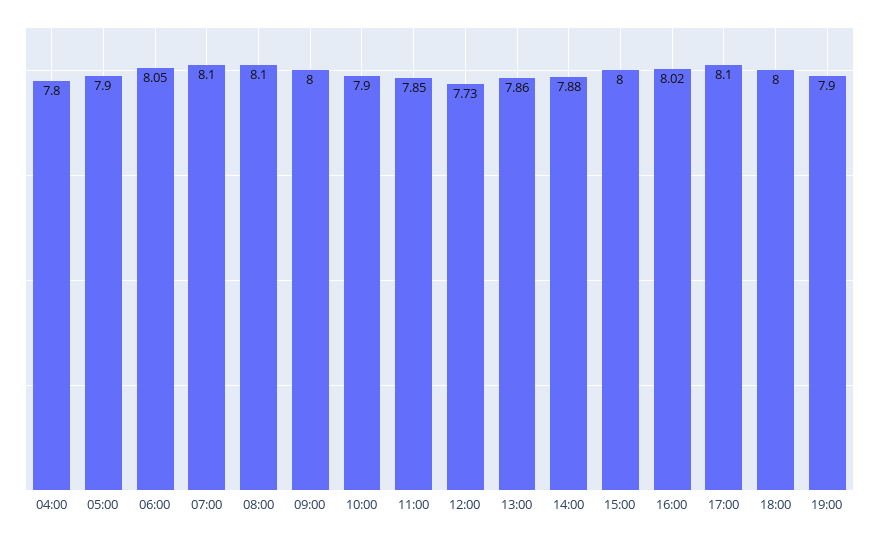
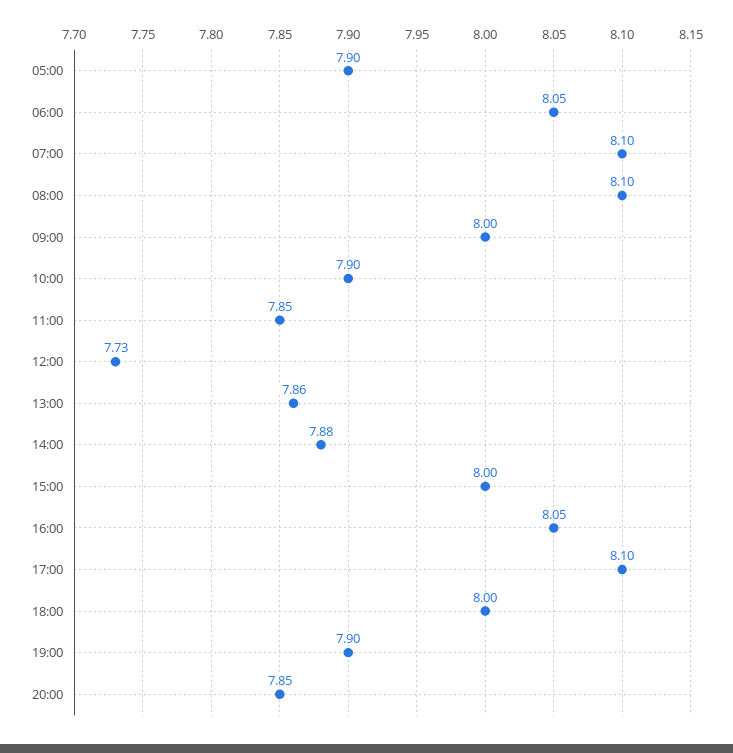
04:00: 7.8 -> none
16:00: 8.02 -> 8.05
20:00: none -> 7.85

